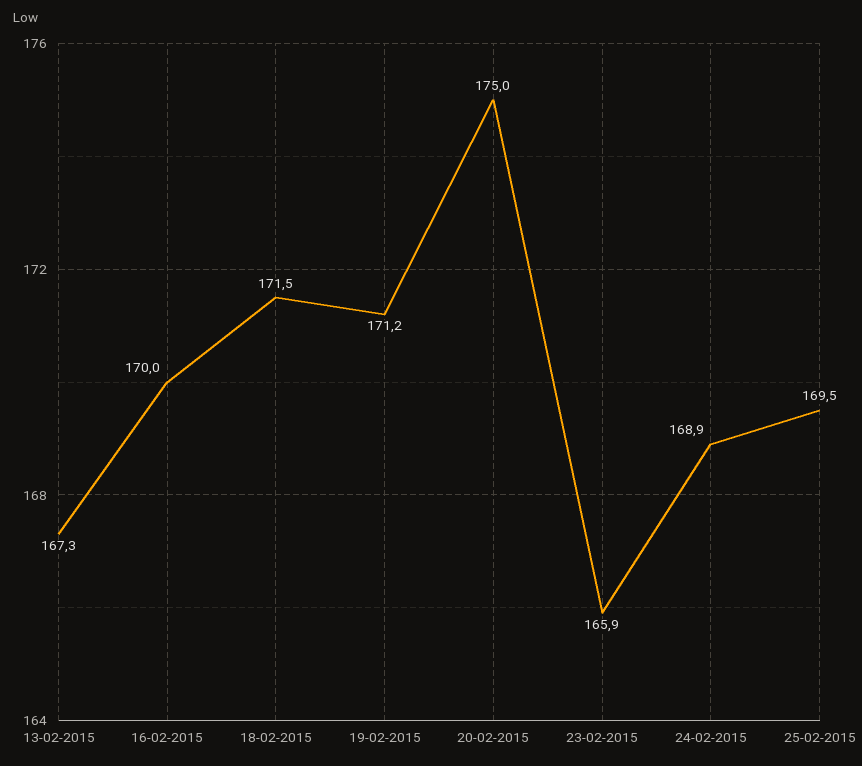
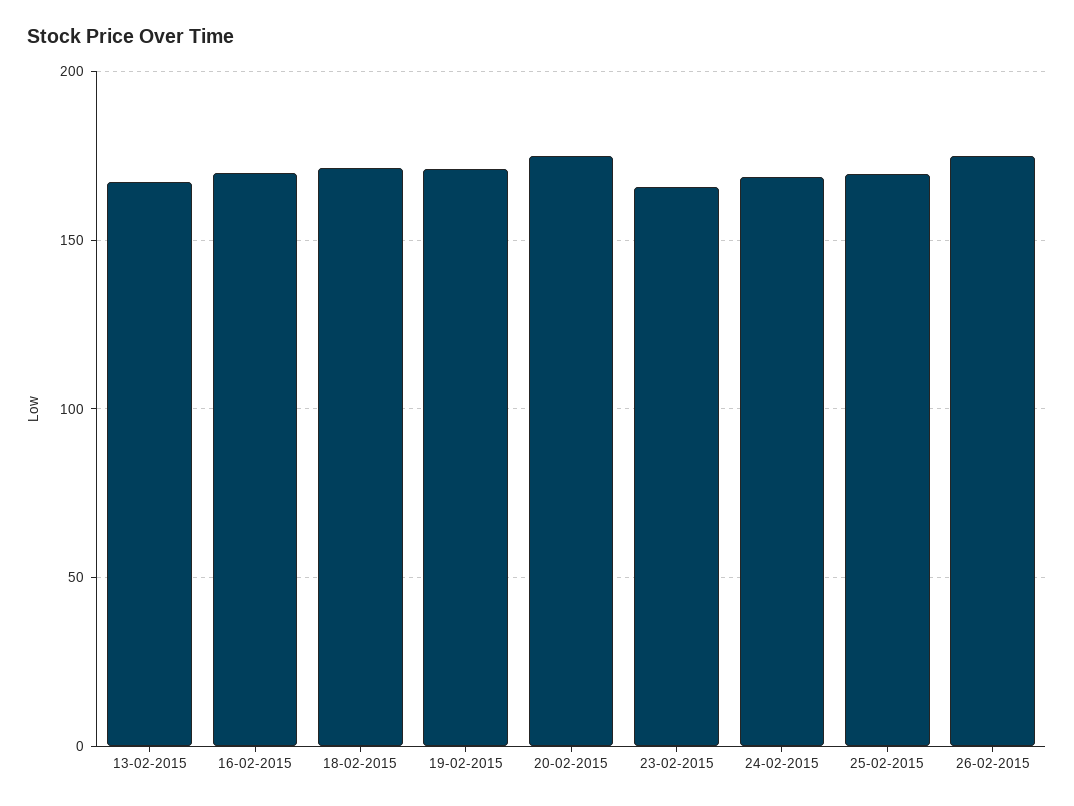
26-02-2015: none -> 175

